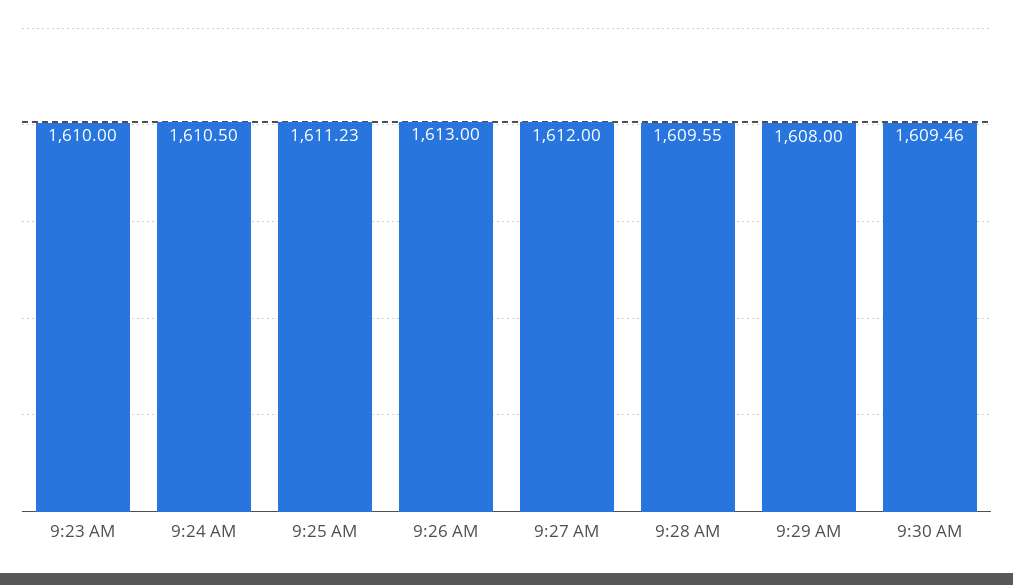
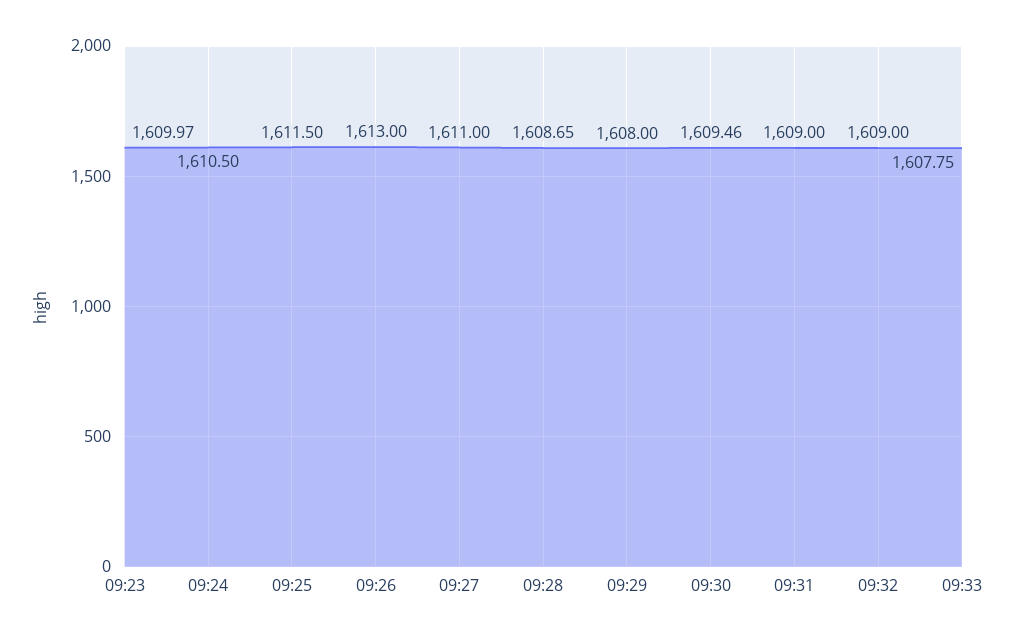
9:23 AM: 1610 -> 1609.97
9:25 AM: 1611.23 -> 1611.5
9:27 AM: 1612 -> 1611
9:28 AM: 1609.55 -> 1608.65
09:31: none -> 1609
09:32: none -> 1609
09:33: none -> 1607.75

